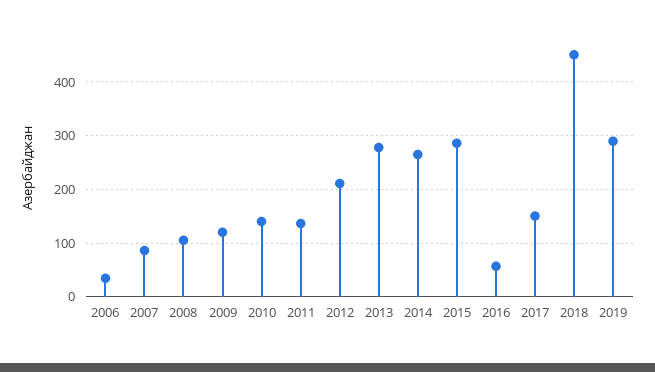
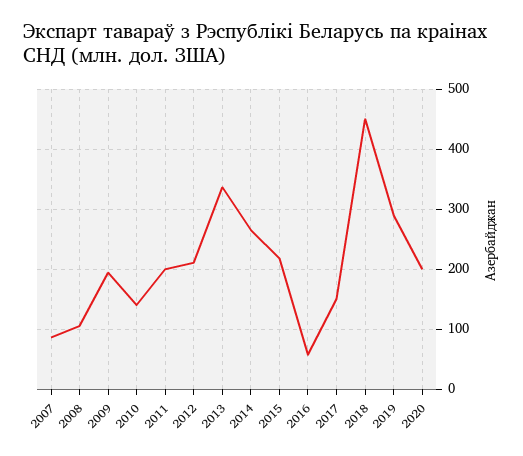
2006: 40 -> none
2009: 120 -> 200
2011: 140 -> 200
2013: 280 -> 340
2015: 280 -> 220
2020: none -> 200

